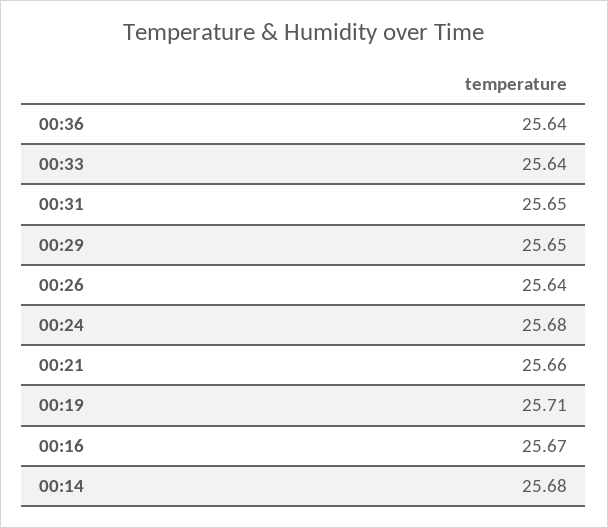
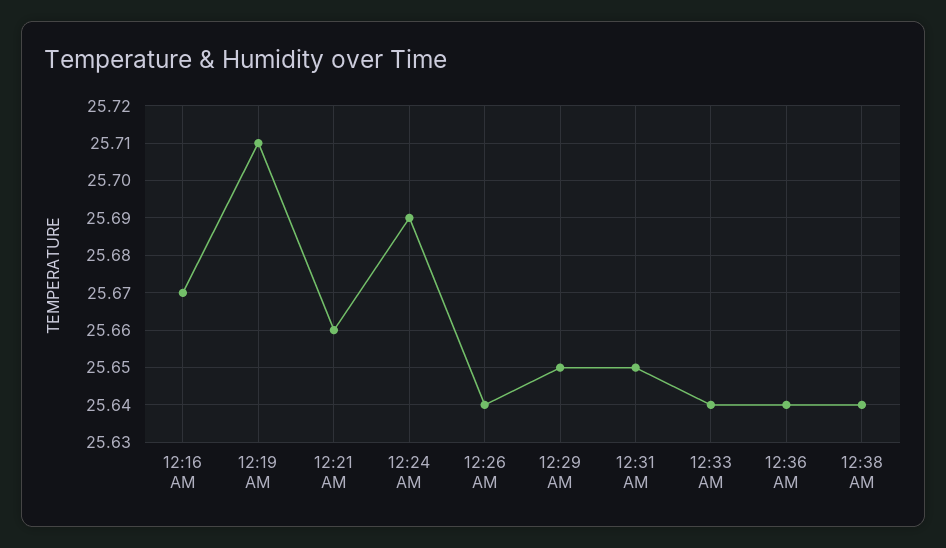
00:24: 25.68 -> 25.69
00:14: 25.68 -> none
12:38 AM: none -> 25.64

